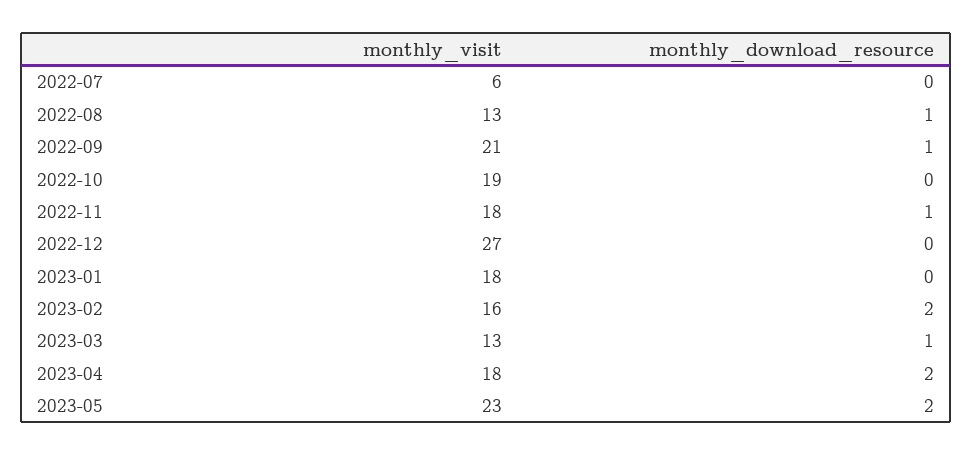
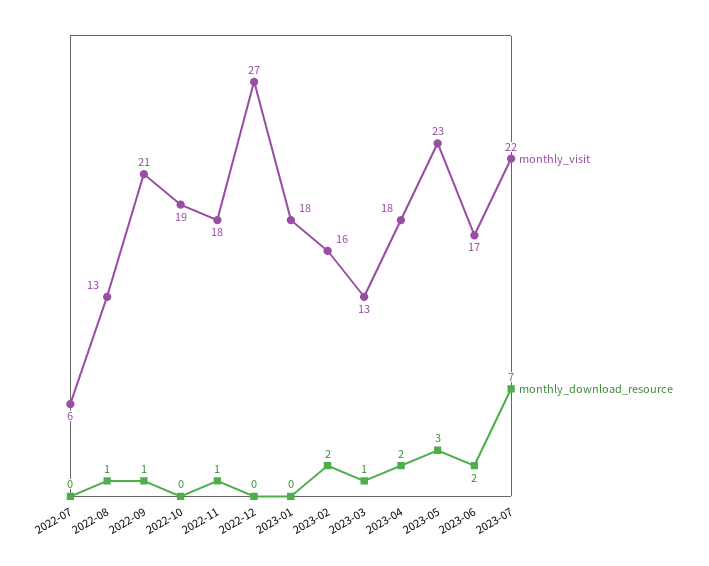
monthly_download_resource, 2023-05: 2 -> 3
monthly_visit, 2023-06: none -> 17
monthly_download_resource, 2023-06: none -> 2
monthly_visit, 2023-07: none -> 22
monthly_download_resource, 2023-07: none -> 7

